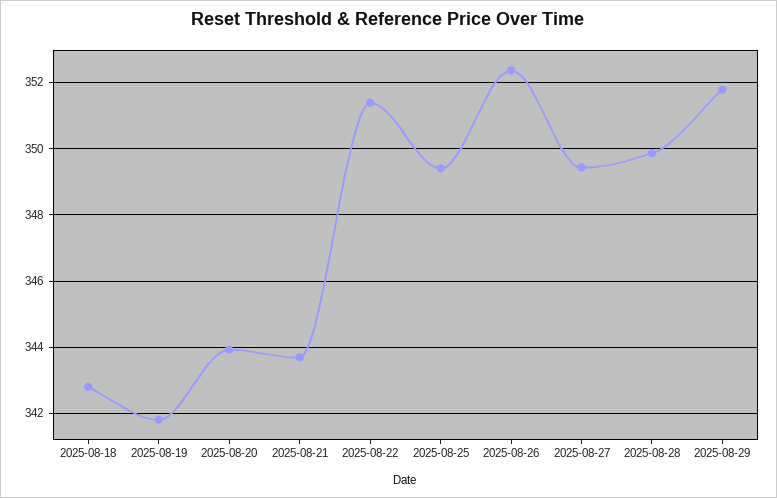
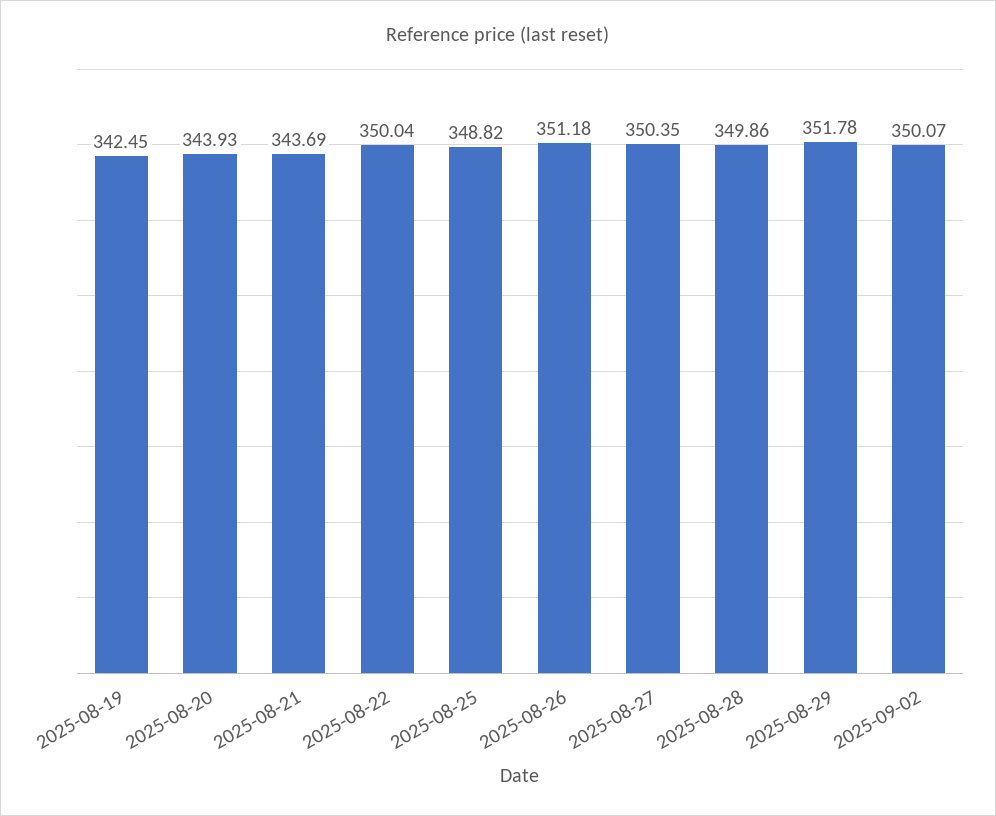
2025-08-18: 342.8 -> none
2025-08-19: 341.8 -> 342.45
2025-08-22: 351.4 -> 350.04
2025-08-25: 349.4 -> 348.82
2025-08-26: 352.4 -> 351.18
2025-08-27: 349.4 -> 350.35
2025-09-02: none -> 350.07

